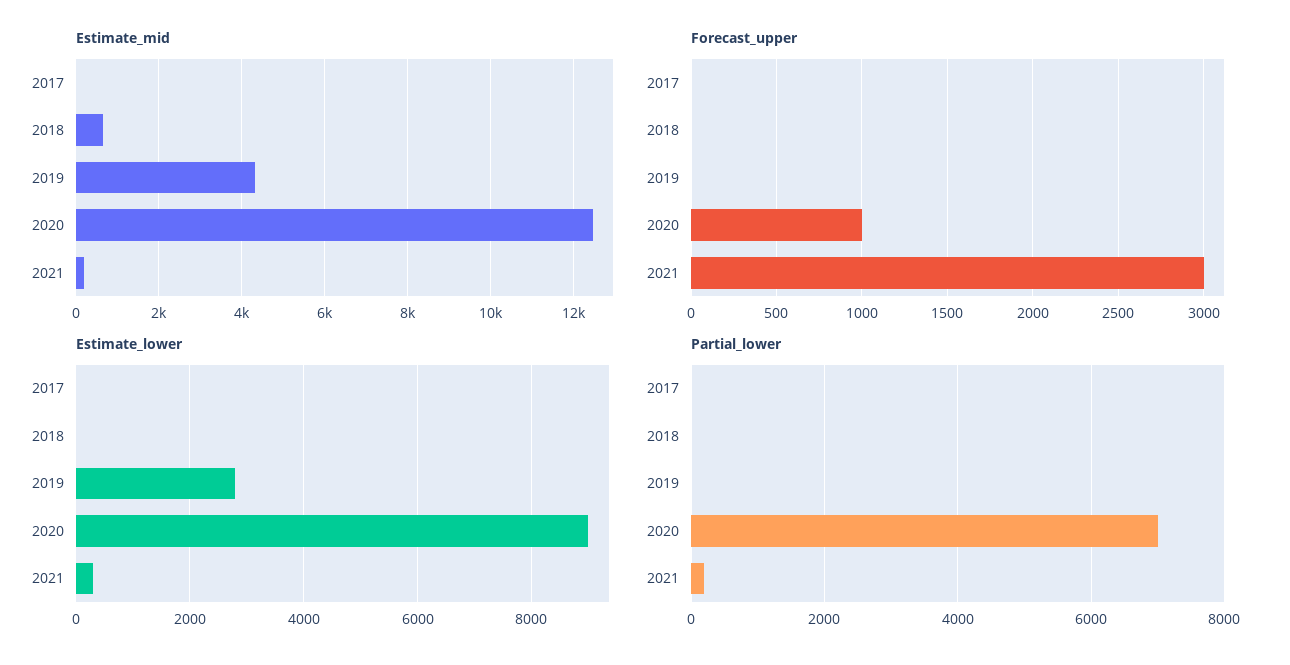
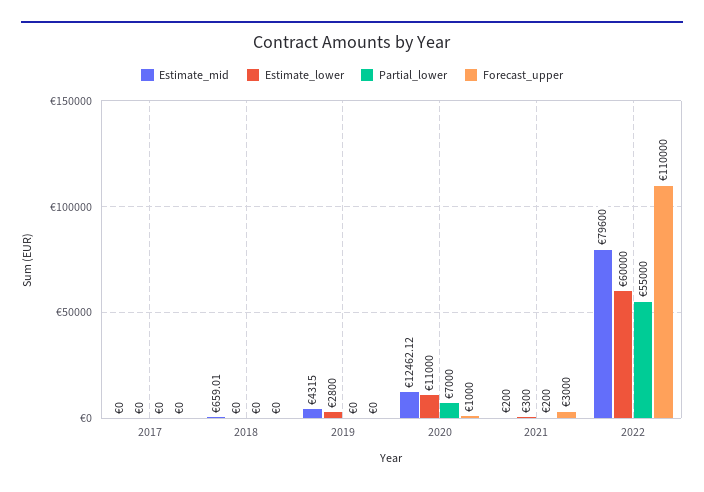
Estimate_lower, 2020: 9000 -> 11000
Estimate_mid, 2022: none -> 79600
Estimate_lower, 2022: none -> 60000
Partial_lower, 2022: none -> 55000
Forecast_upper, 2022: none -> 110000

